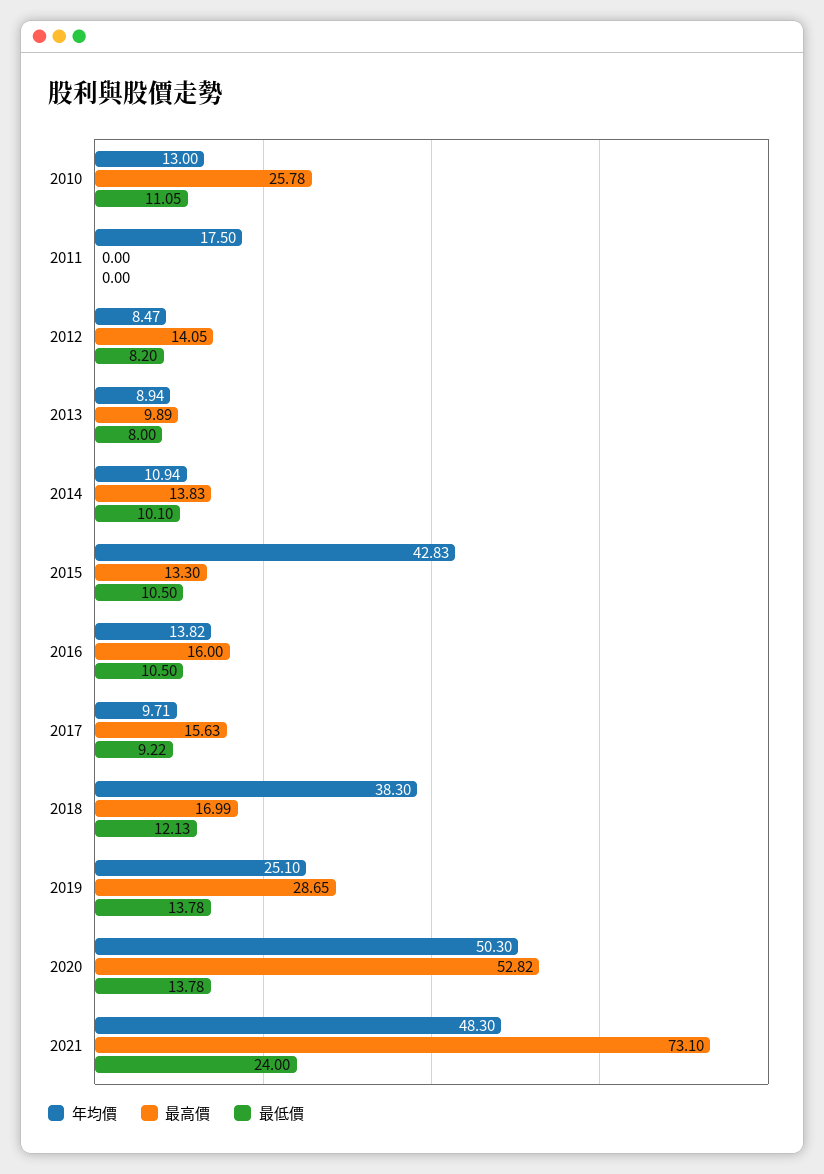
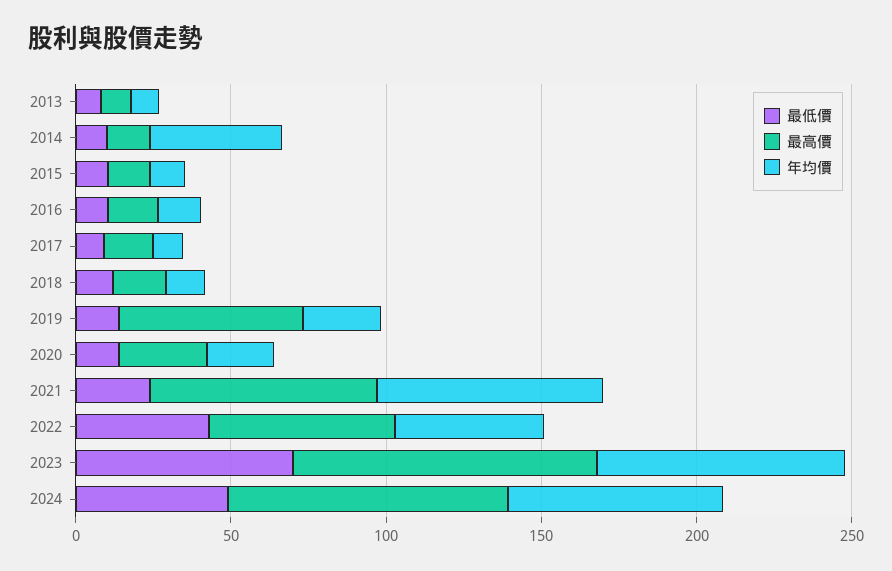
年均價, 2010: 13 -> none
最高價, 2010: 25.78 -> none
最低價, 2010: 11.05 -> none
年均價, 2011: 17.5 -> none
最高價, 2011: 0 -> none
最低價, 2011: 0 -> none
年均價, 2012: 8.47 -> none
最高價, 2012: 14.05 -> none
最低價, 2012: 8.2 -> none
年均價, 2014: 10.94 -> 40
年均價, 2015: 42.83 -> 10
年均價, 2018: 38.3 -> 10
最高價, 2019: 28.65 -> 60
年均價, 2020: 50.3 -> 20
最高價, 2020: 52.82 -> 30
年均價, 2021: 48.3 -> 70
最低價, 2022: none -> 40
最高價, 2022: none -> 60
年均價, 2022: none -> 50
最低價, 2023: none -> 70
最高價, 2023: none -> 100
年均價, 2023: none -> 80
最低價, 2024: none -> 50
最高價, 2024: none -> 90
年均價, 2024: none -> 70

